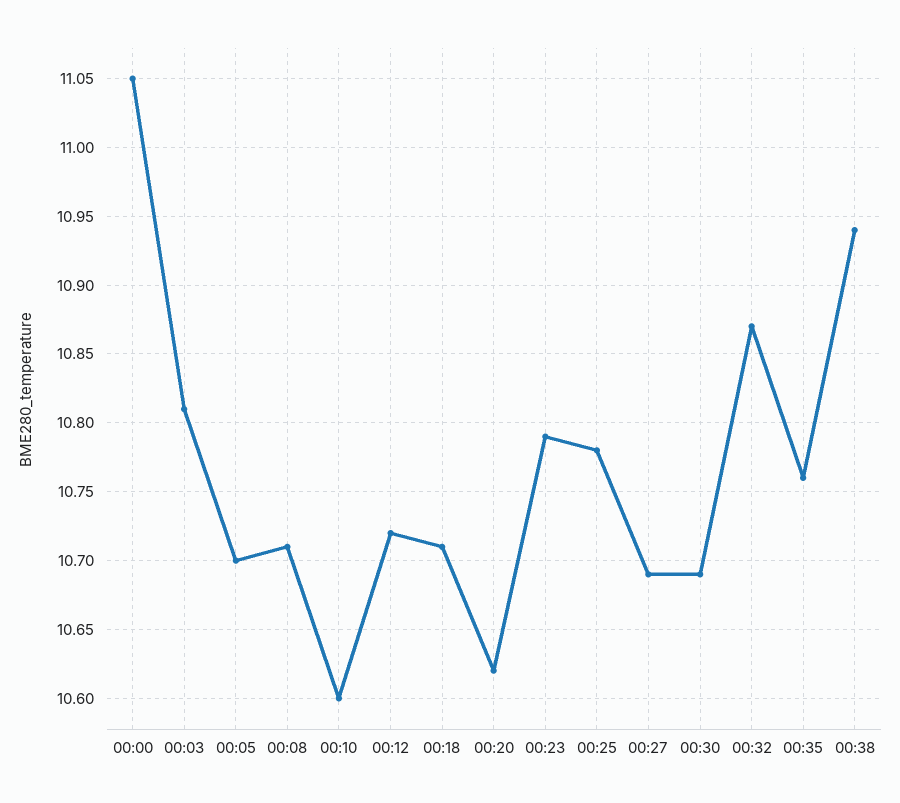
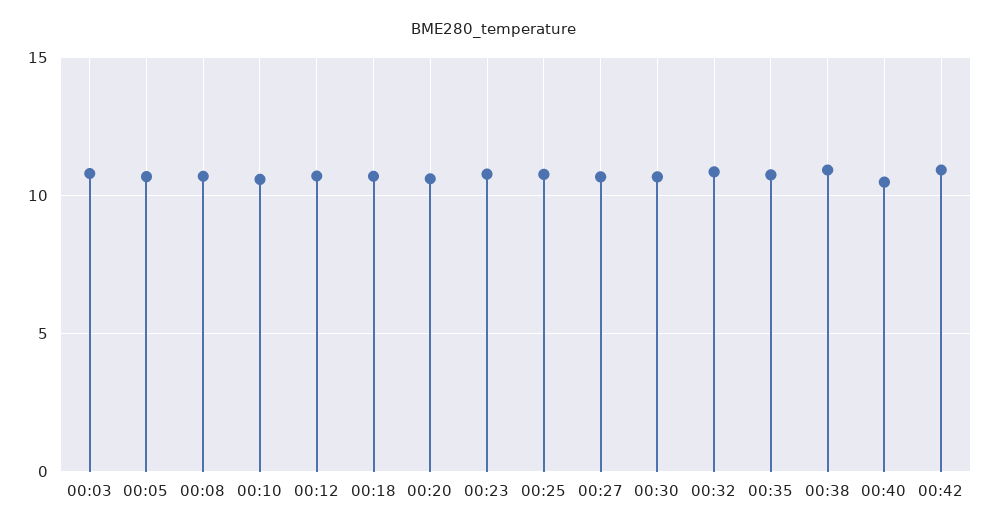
00:00: 11.05 -> none
00:40: none -> 10.5
00:42: none -> 11

